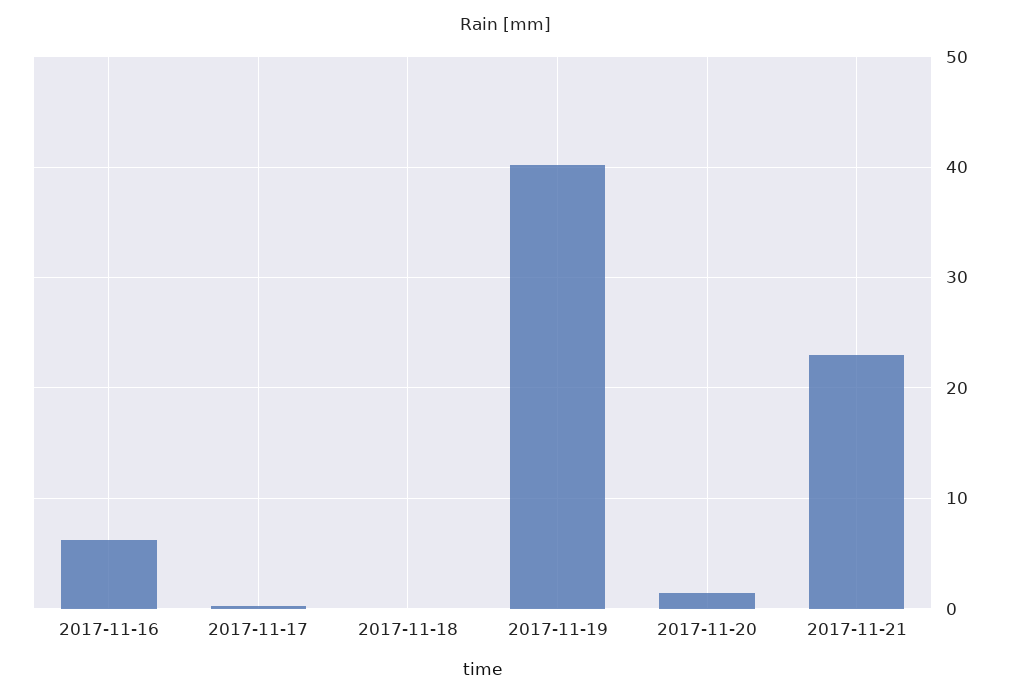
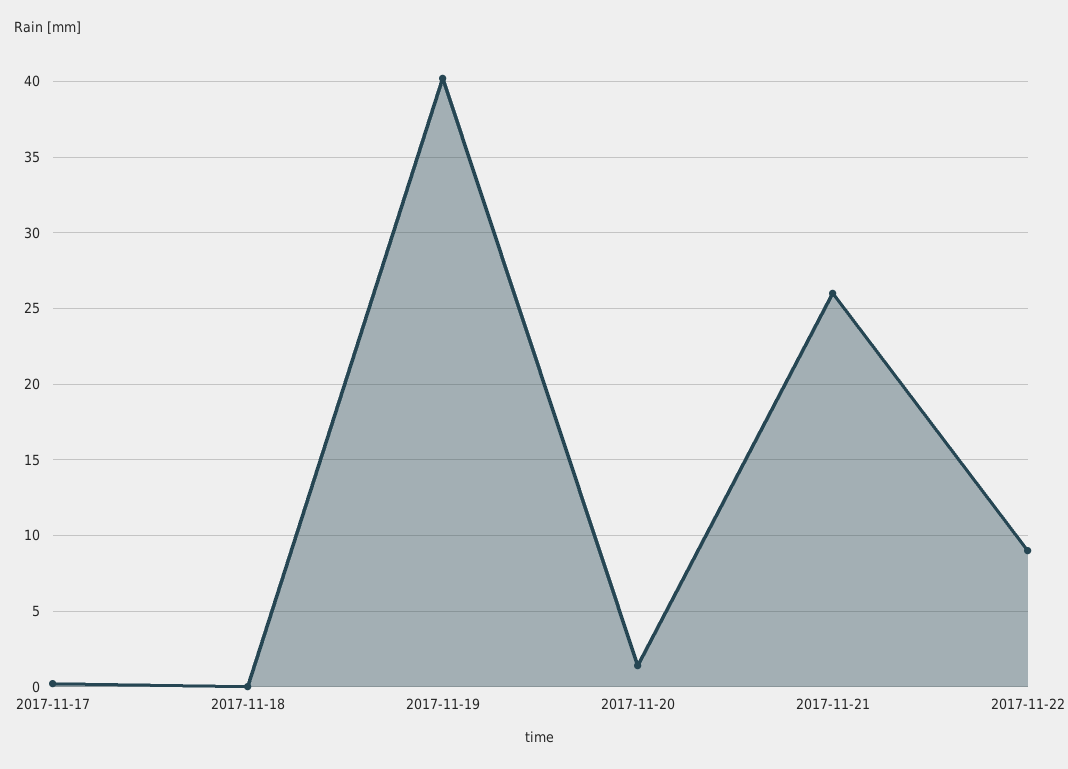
2017-11-16: 6 -> none
2017-11-21: 23 -> 26
2017-11-22: none -> 9

